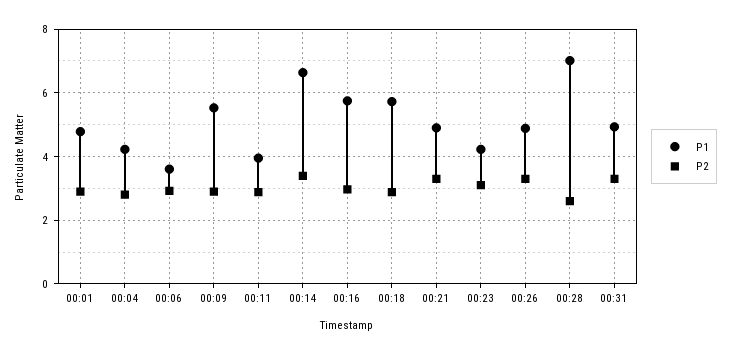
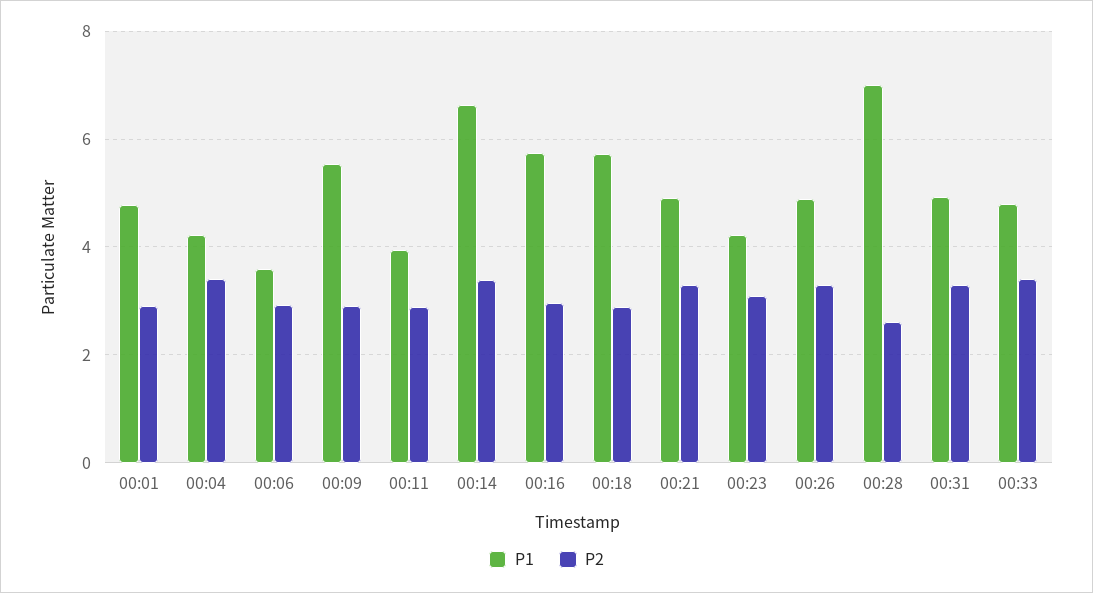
P2, 00:04: 2.8 -> 3.4
P1, 00:33: none -> 4.8
P2, 00:33: none -> 3.4

